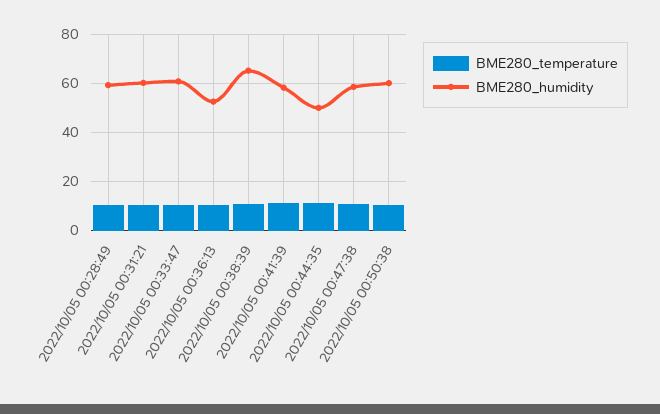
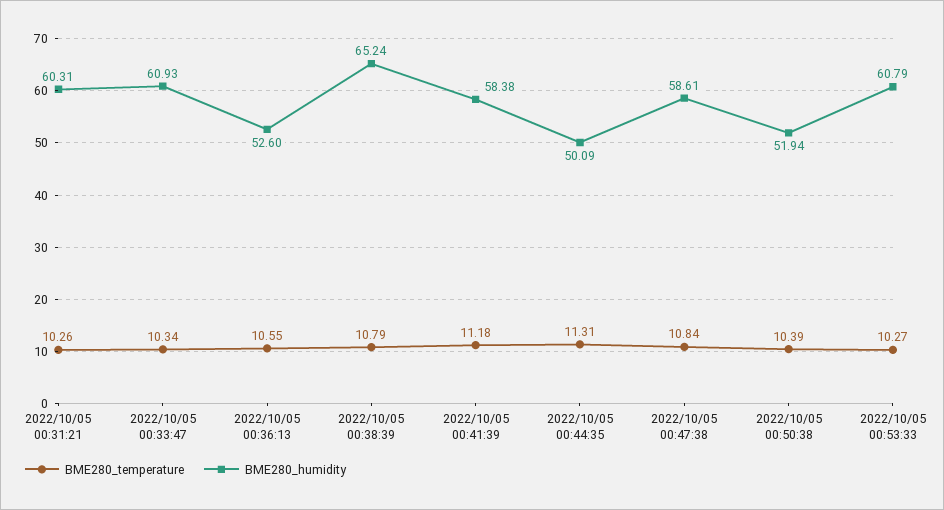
BME280_temperature, 2022/10/05 00:28:49: 10 -> none
BME280_humidity, 2022/10/05 00:28:49: 60 -> none
BME280_humidity, 2022/10/05 00:50:38: 60 -> 51.94
BME280_temperature, 2022/10/05 00:53:33: none -> 10.27
BME280_humidity, 2022/10/05 00:53:33: none -> 60.79

